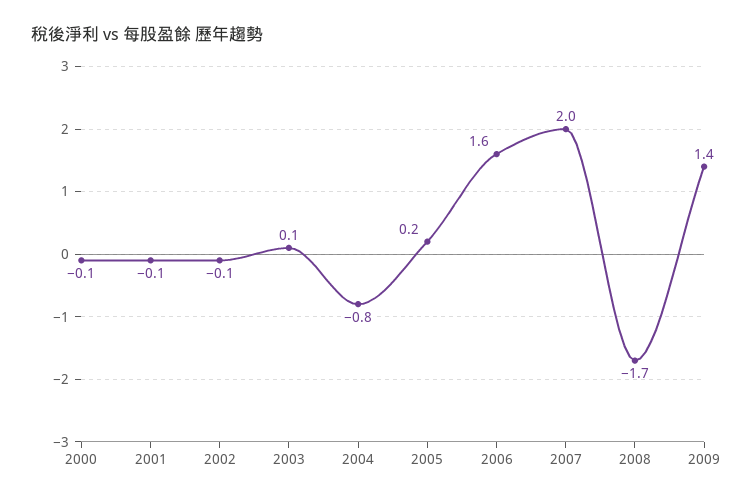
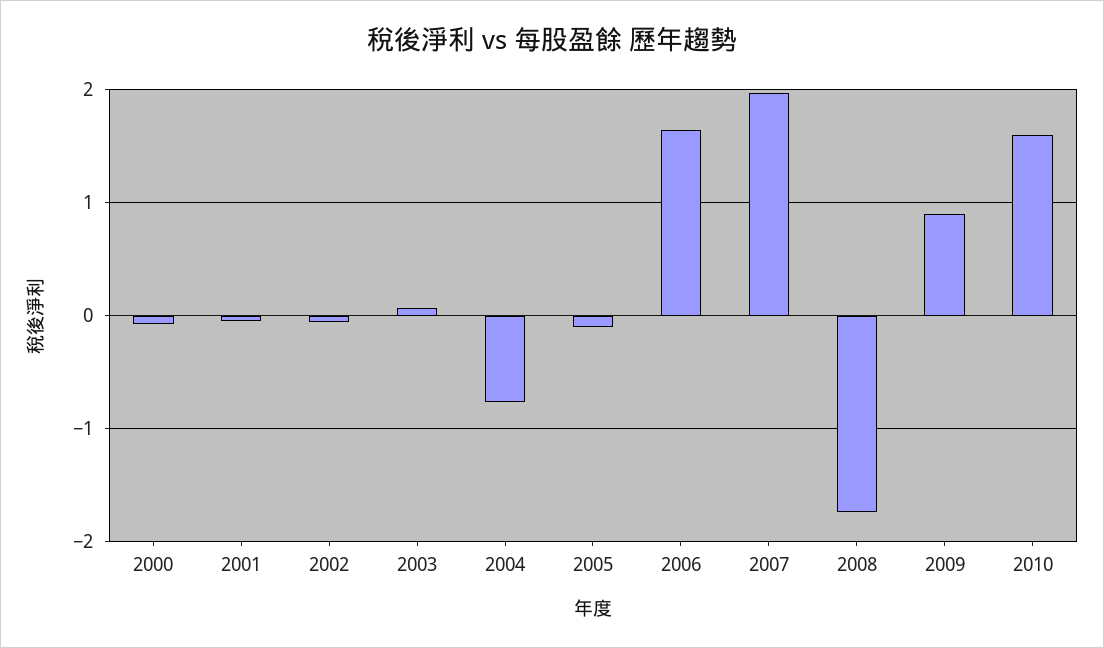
2005: 0.2 -> -0.1
2009: 1.4 -> 0.9
2010: none -> 1.6

